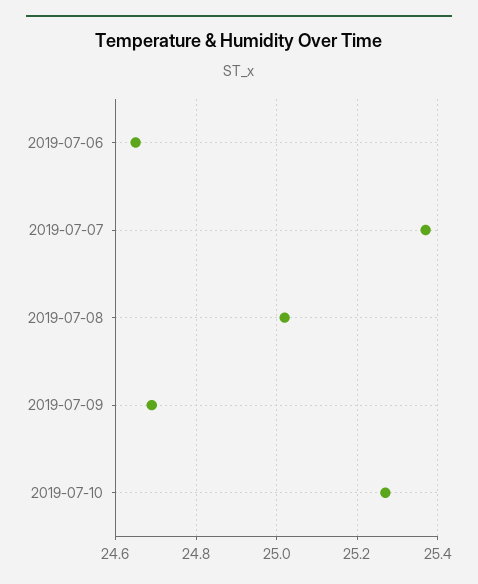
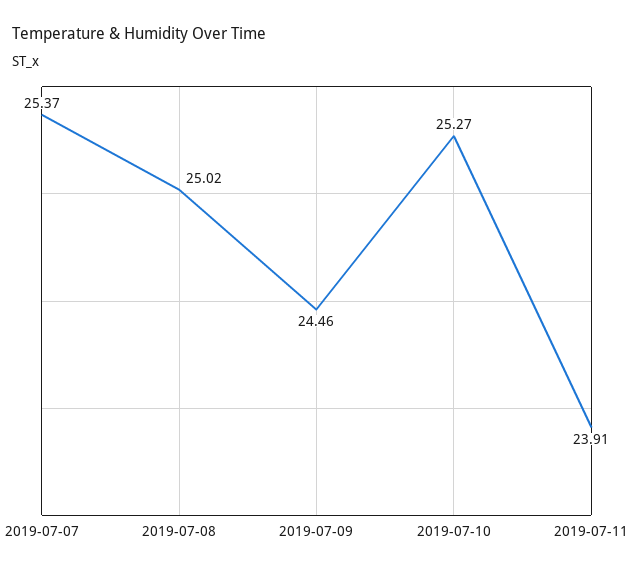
2019-07-06: 24.65 -> none
2019-07-09: 24.7 -> 24.46
2019-07-11: none -> 23.91

